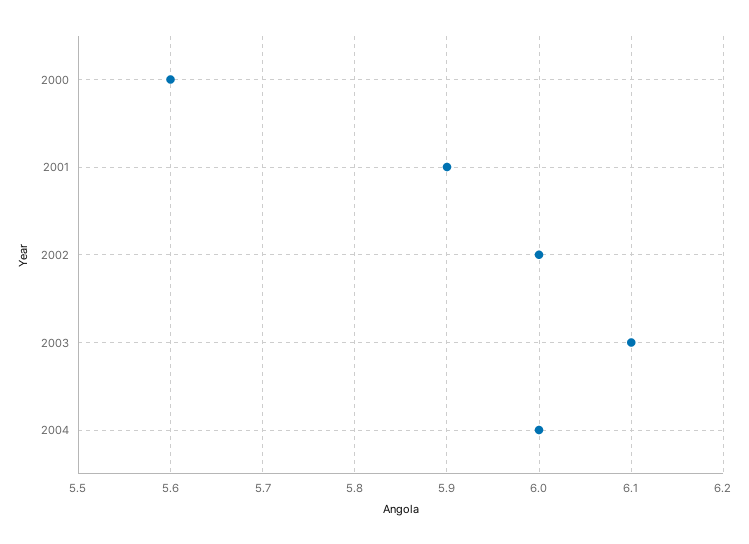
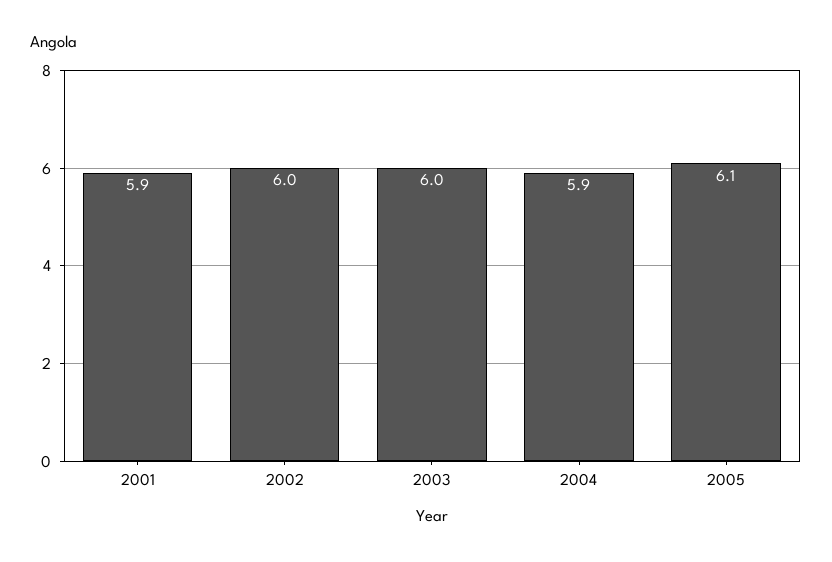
2000: 5.6 -> none
2003: 6.1 -> 6
2004: 6 -> 5.9
2005: none -> 6.1

